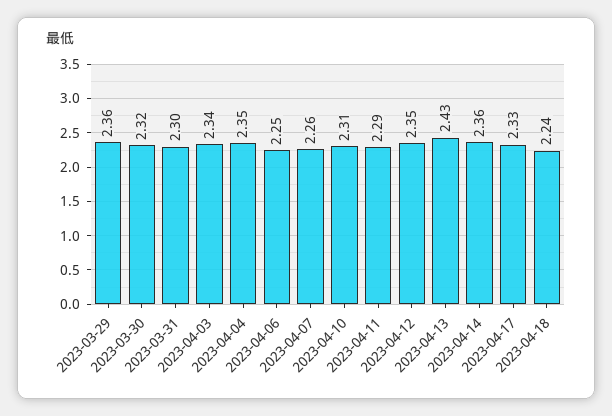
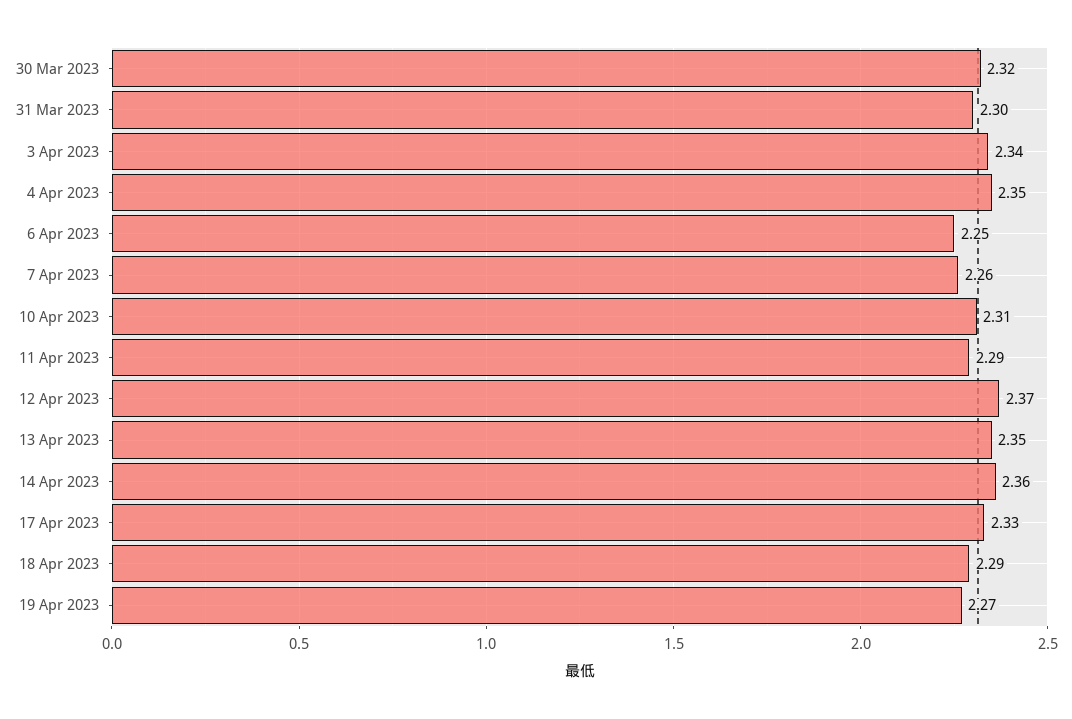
2023-03-29: 2.36 -> none
2023-04-12: 2.35 -> 2.37
2023-04-13: 2.43 -> 2.35
2023-04-18: 2.24 -> 2.29
19 Apr 2023: none -> 2.27

